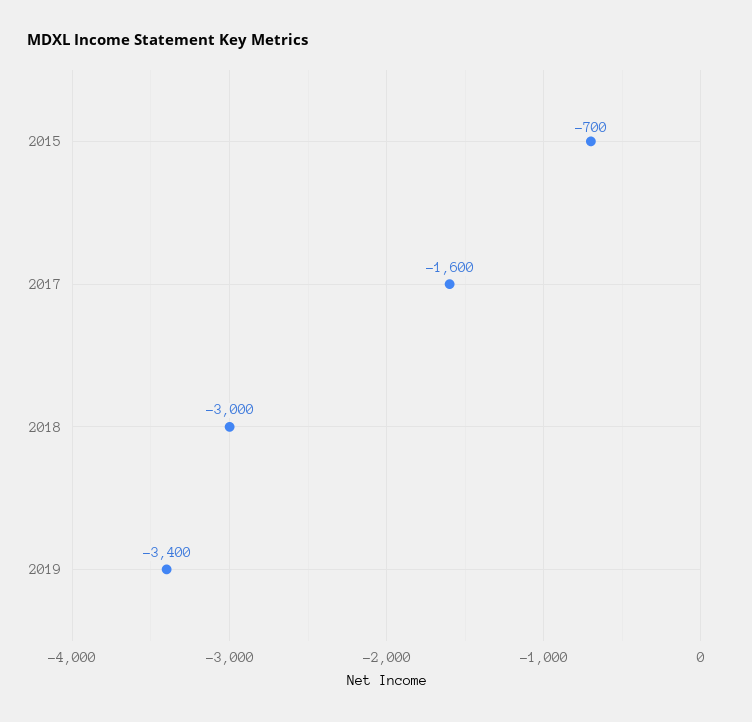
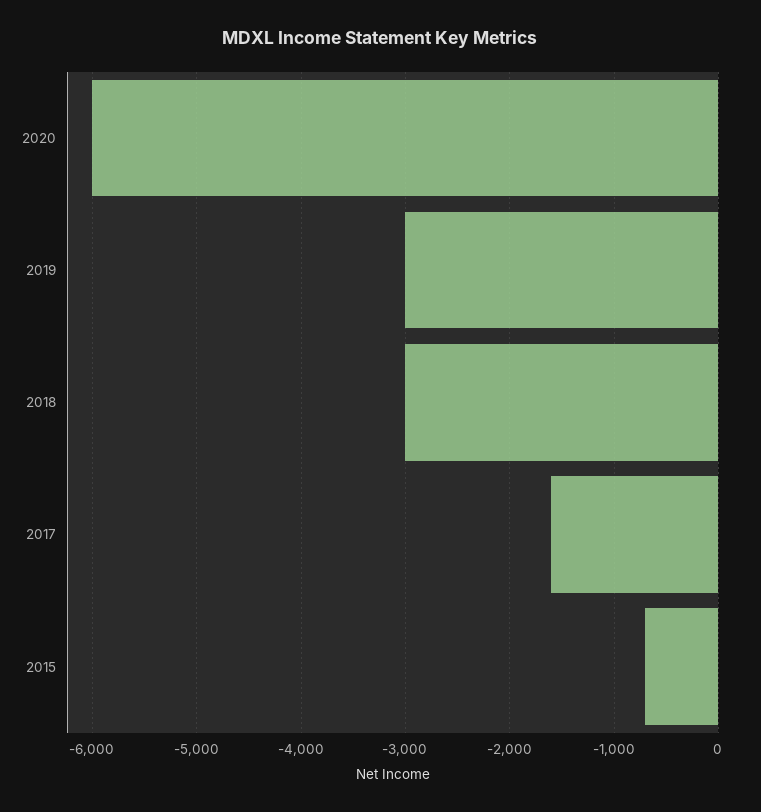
2019: -3400 -> -3000
2020: none -> -6000

